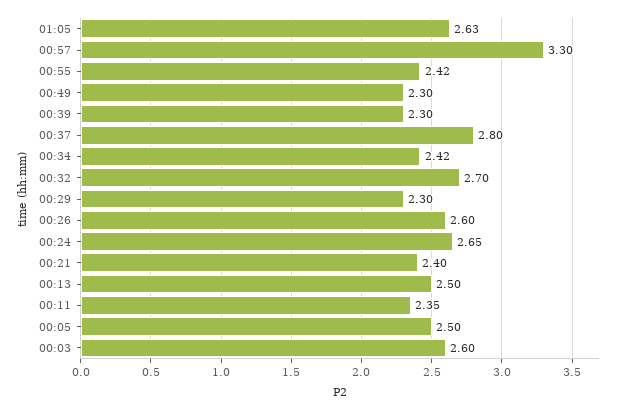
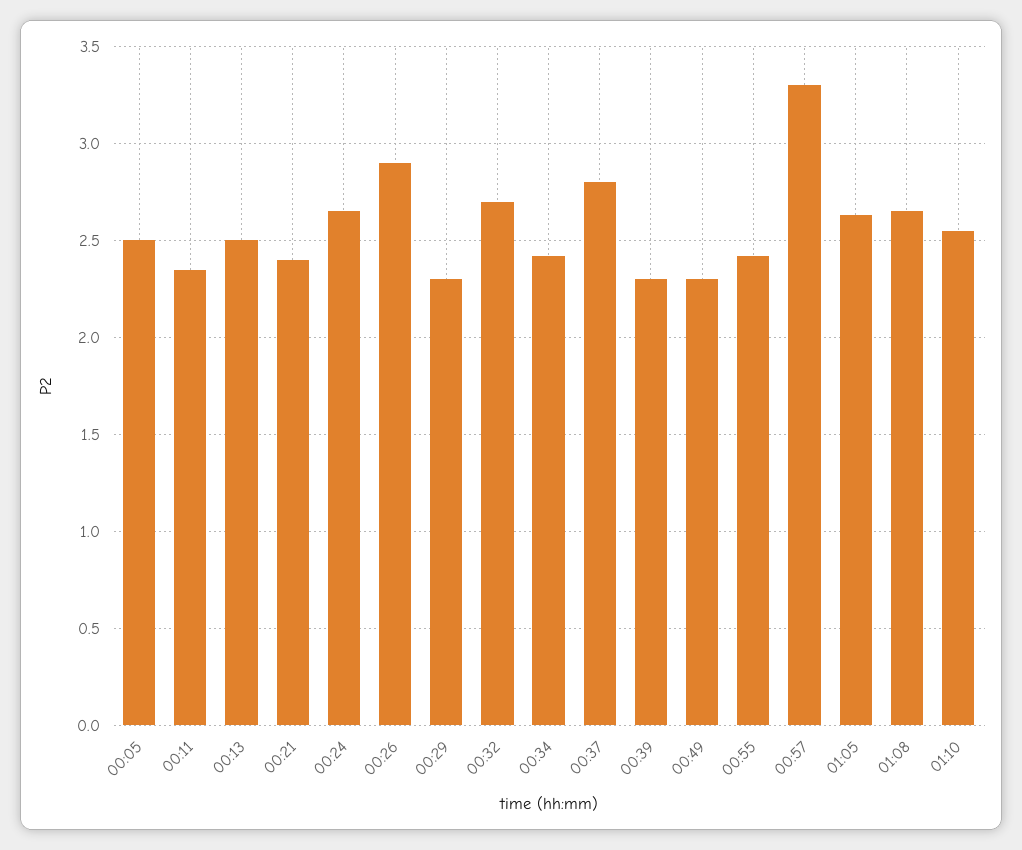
00:26: 2.6 -> 2.9
00:03: 2.6 -> none
01:08: none -> 2.65
01:10: none -> 2.55

